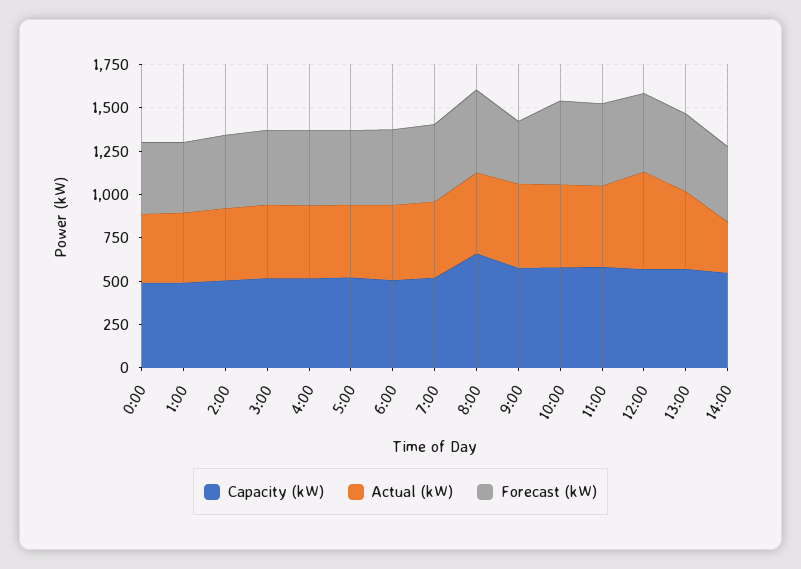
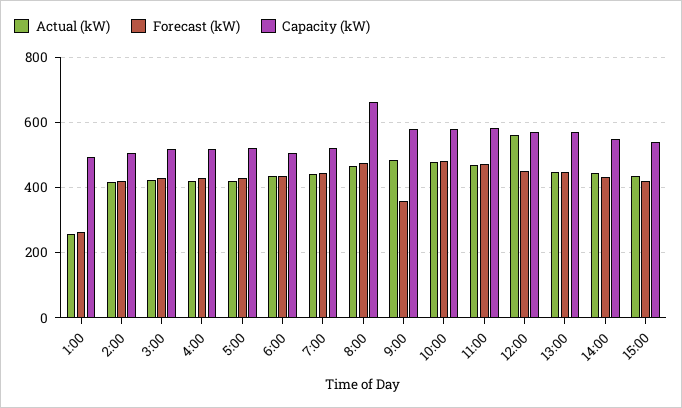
Capacity (kW), 0:00: 500 -> none
Actual (kW), 0:00: 400 -> none
Forecast (kW), 0:00: 400 -> none
Actual (kW), 1:00: 400 -> 260
Forecast (kW), 1:00: 400 -> 260
Actual (kW), 14:00: 300 -> 440
Actual (kW), 15:00: none -> 440
Forecast (kW), 15:00: none -> 420
Capacity (kW), 15:00: none -> 540

